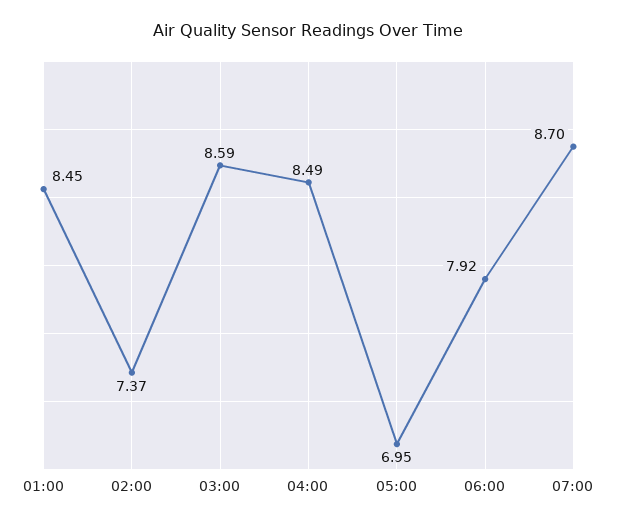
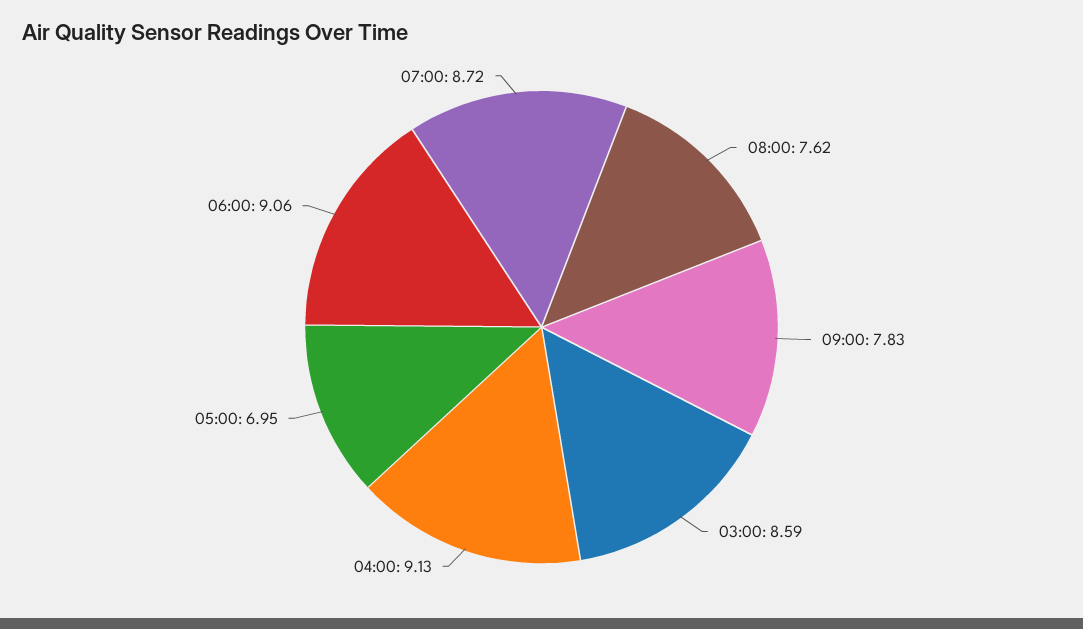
01:00: 8.45 -> none
02:00: 7.37 -> none
04:00: 8.49 -> 9.13
06:00: 7.92 -> 9.06
07:00: 8.7 -> 8.72
08:00: none -> 7.62
09:00: none -> 7.83

